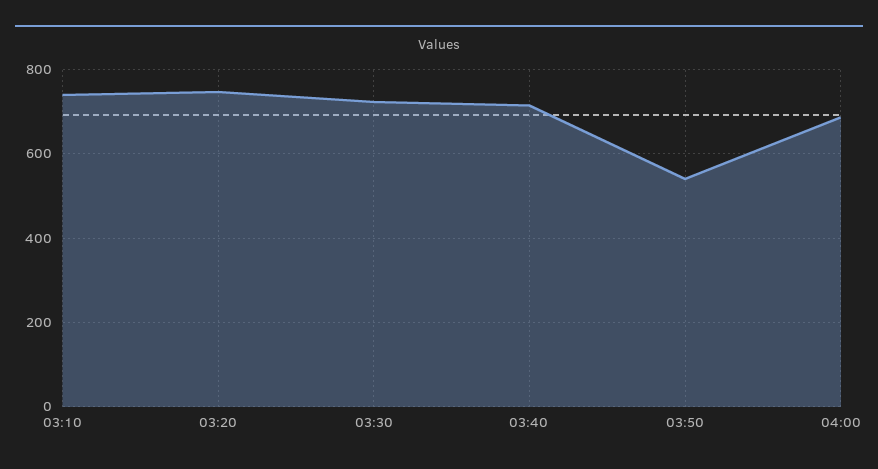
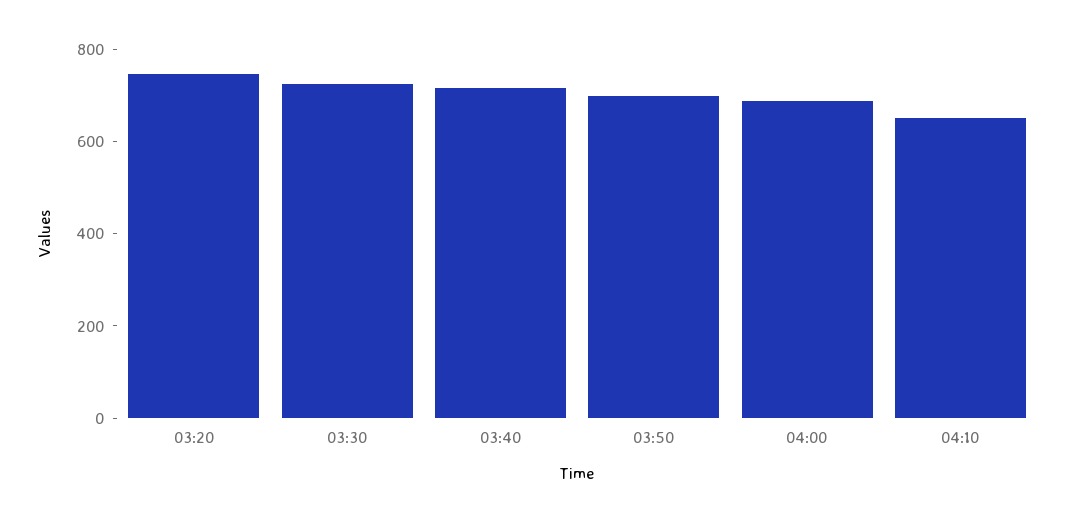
03:10: 740 -> none
03:50: 540 -> 700
04:10: none -> 650

